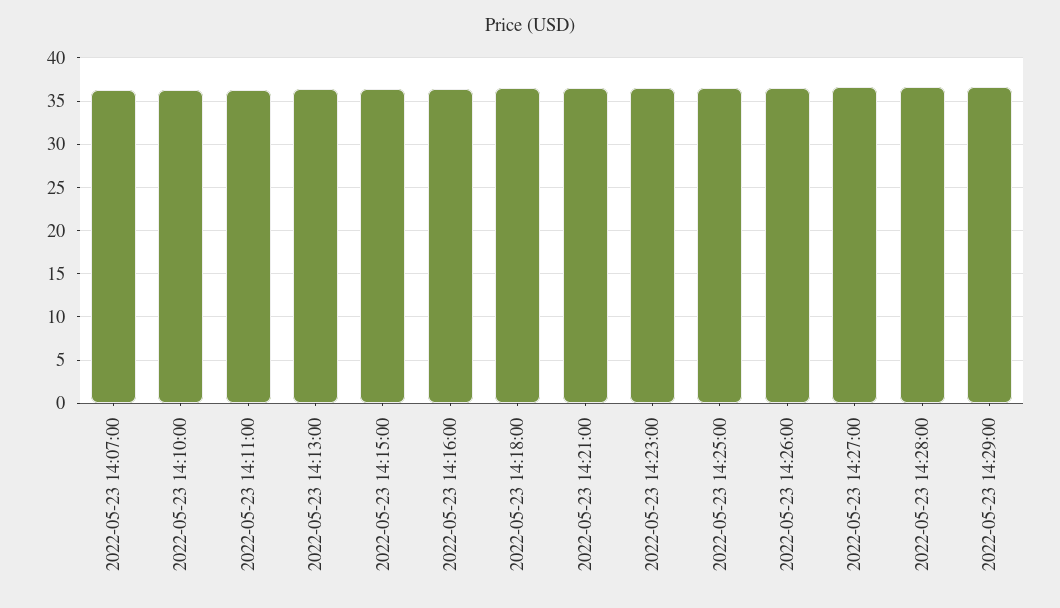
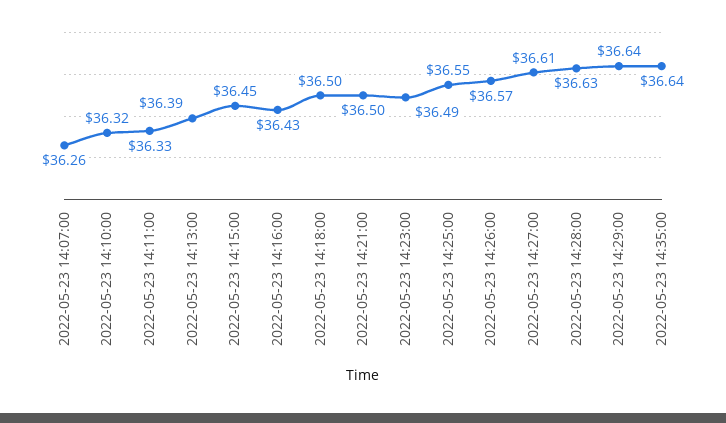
2022-05-23 14:35:00: none -> 36.64

